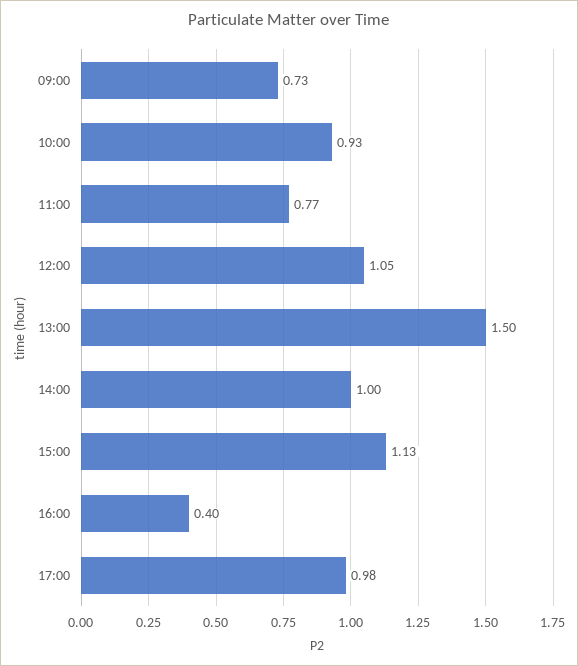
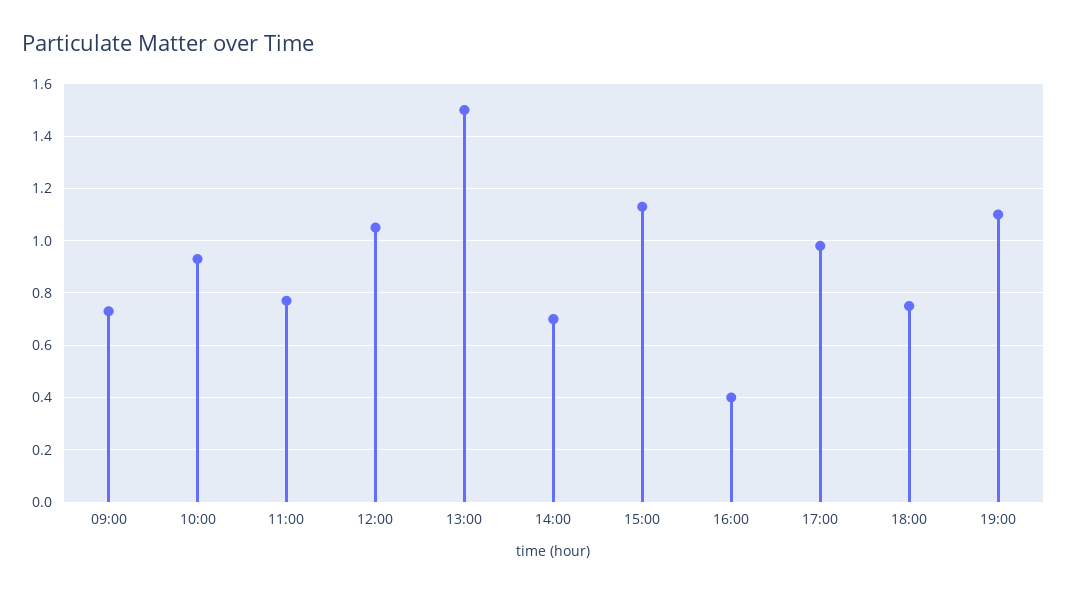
14:00: 1 -> 0.7
18:00: none -> 0.75
19:00: none -> 1.1

